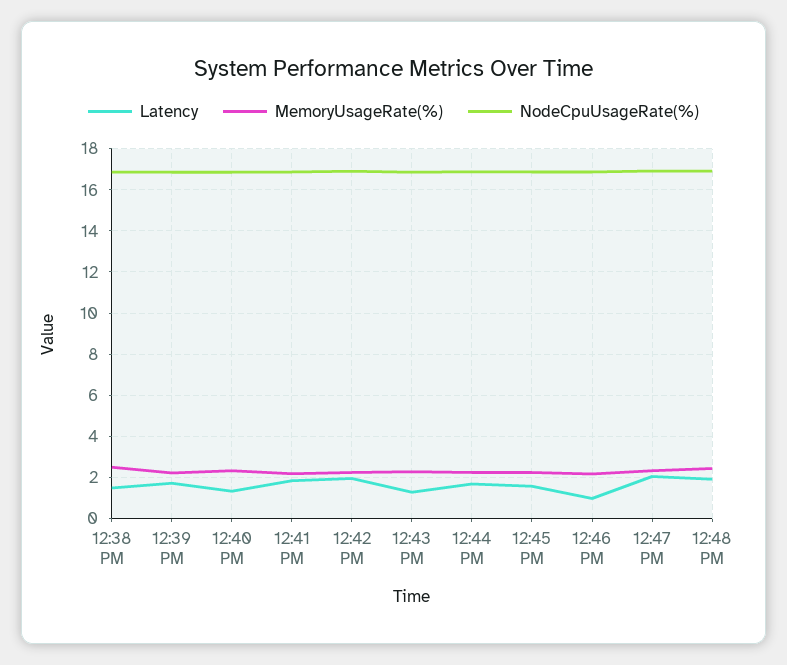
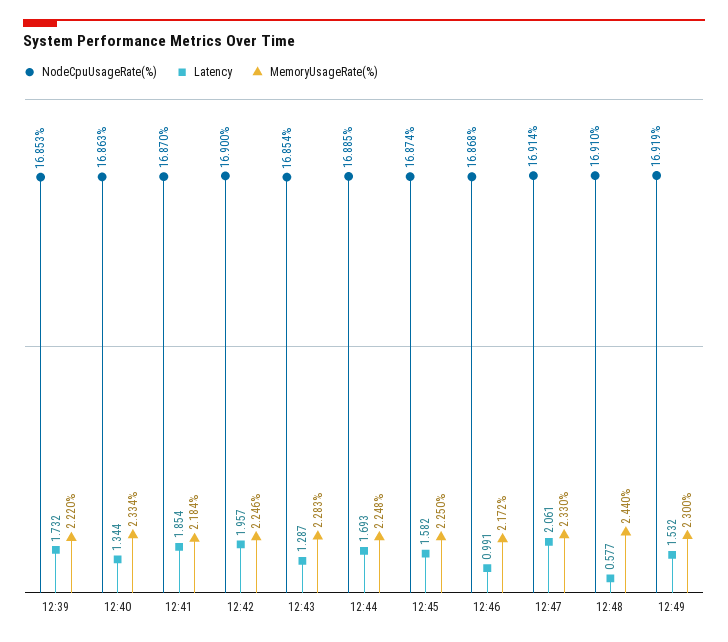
Latency, 12:38 PM: 1.5 -> none
MemoryUsageRate(%), 12:38 PM: 2.5 -> none
NodeCpuUsageRate(%), 12:38 PM: 17 -> none
Latency, 12:48 PM: 2 -> 0.577
NodeCpuUsageRate(%), 12:49: none -> 16.919
Latency, 12:49: none -> 1.532
MemoryUsageRate(%), 12:49: none -> 2.3

